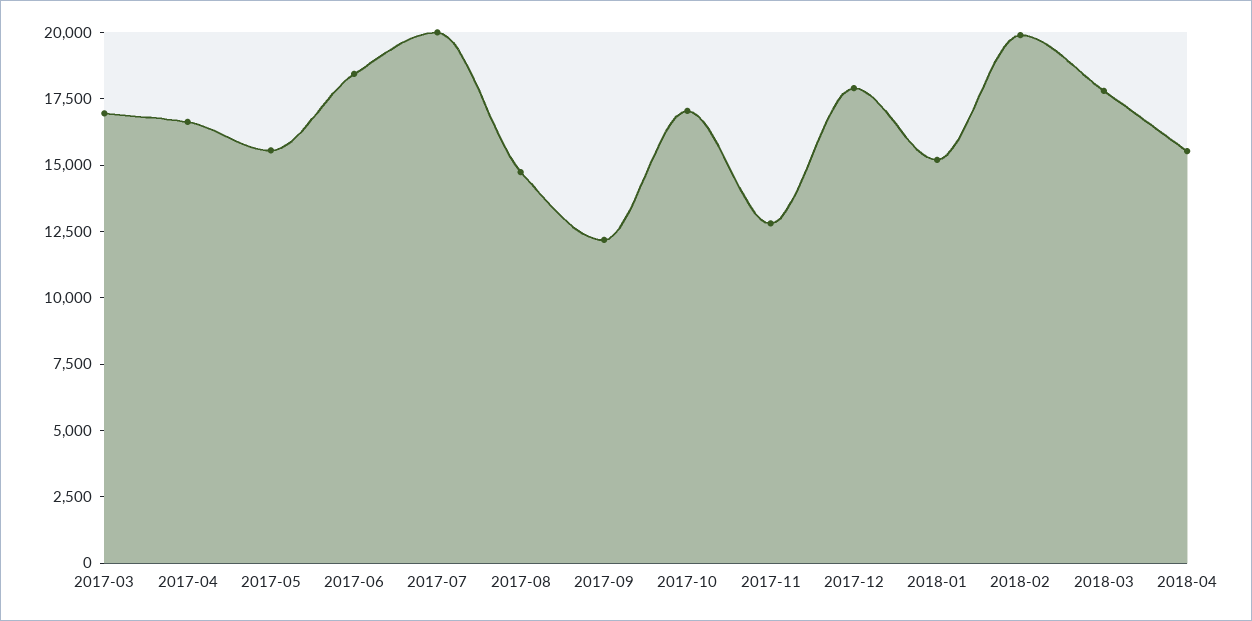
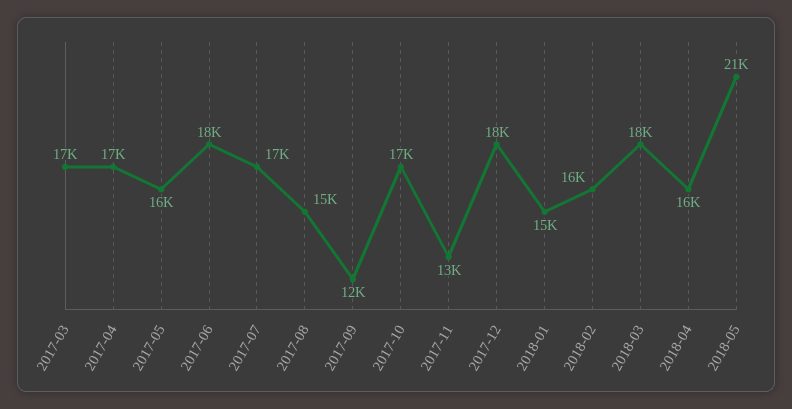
2017-07: 20000 -> 17000
2018-02: 20000 -> 16000
2018-05: none -> 21000

